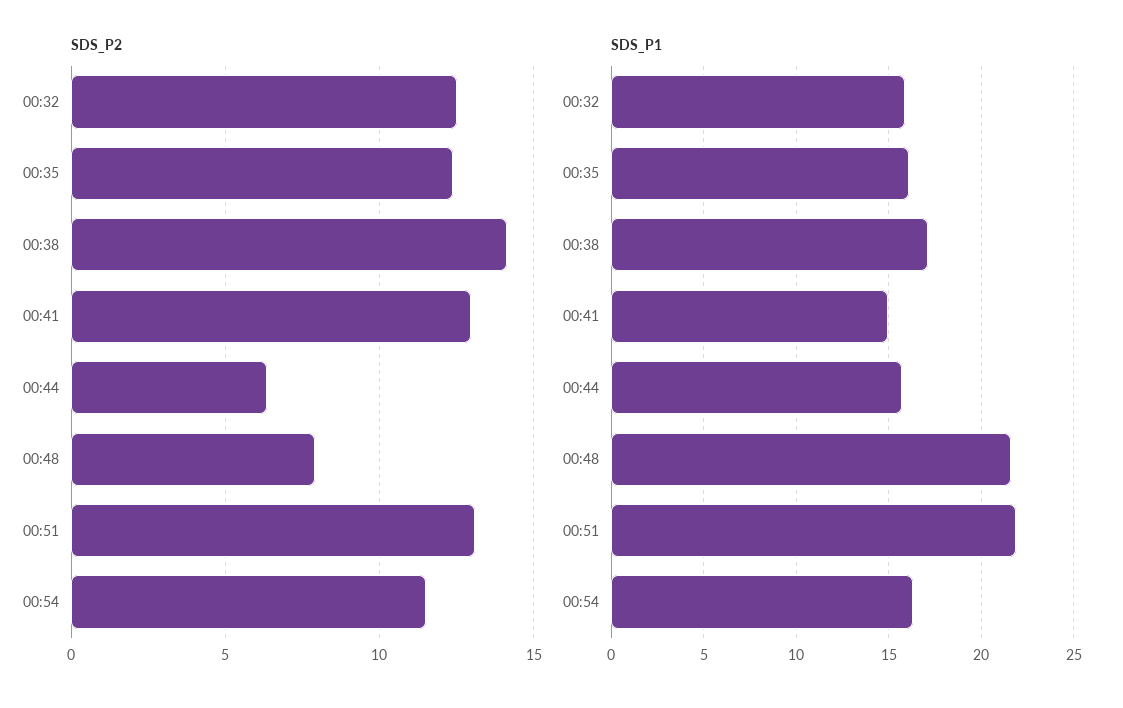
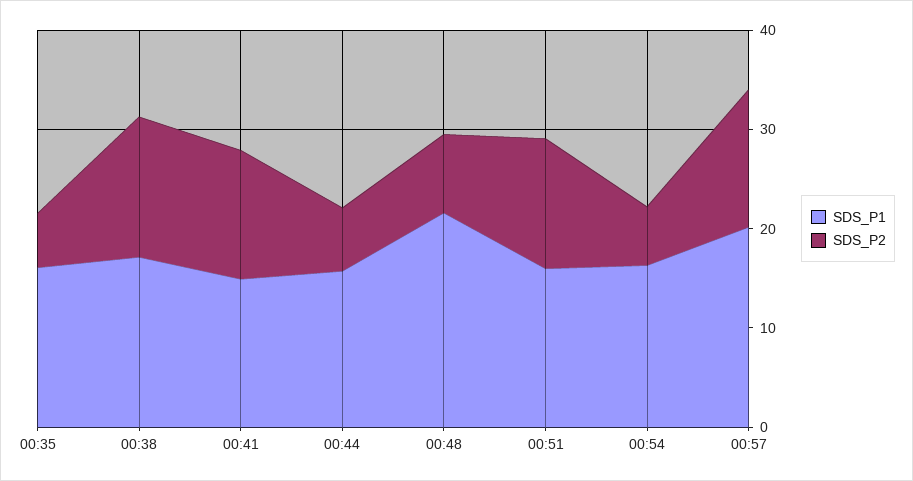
SDS_P2, 00:32: 12.5 -> none
SDS_P2, 00:35: 12.5 -> 6
SDS_P2, 00:54: 11.5 -> 6
SDS_P1, 00:32: 16 -> none
SDS_P1, 00:51: 22 -> 16
SDS_P1, 00:57: none -> 20
SDS_P2, 00:57: none -> 14

